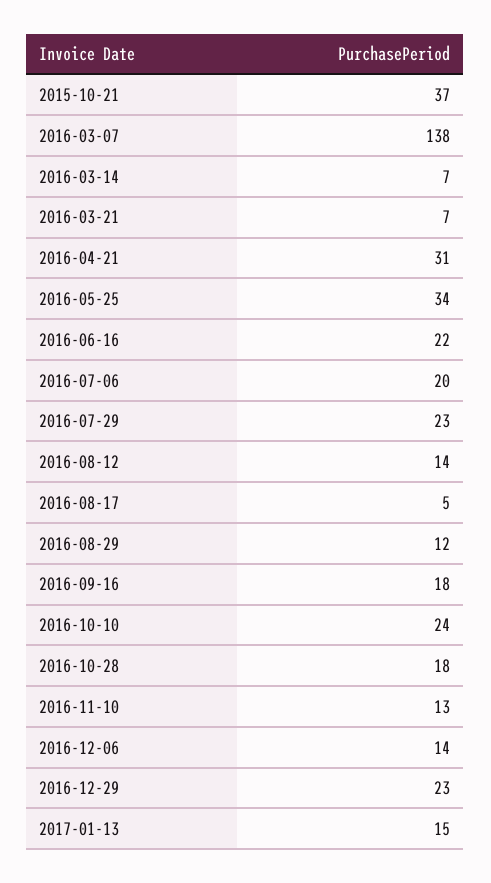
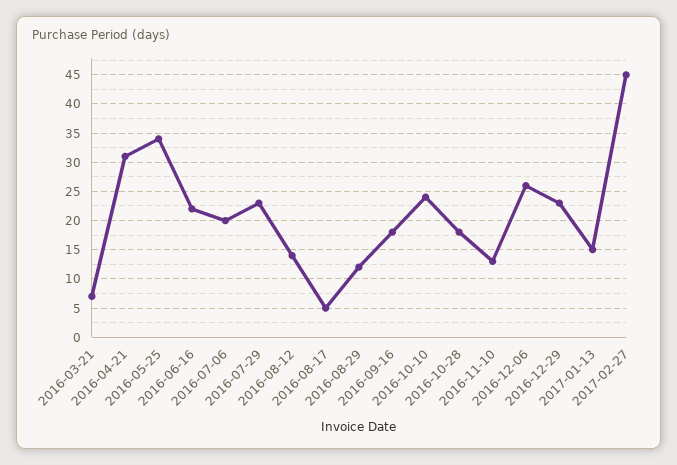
2015-10-21: 37 -> none
2016-03-07: 138 -> none
2016-03-14: 7 -> none
2016-12-06: 14 -> 25
2017-02-27: none -> 45

